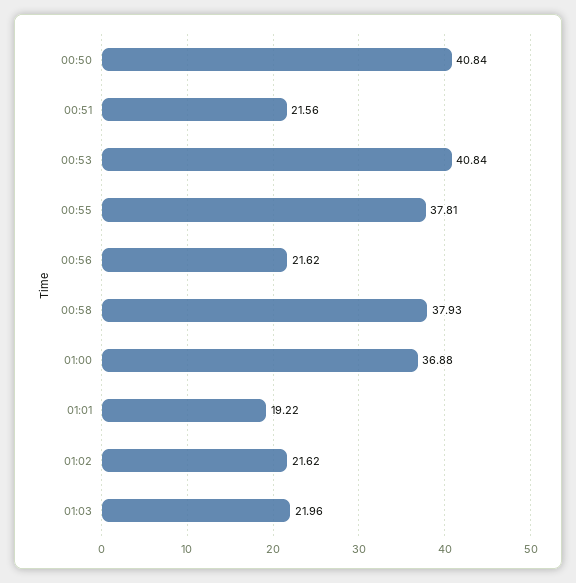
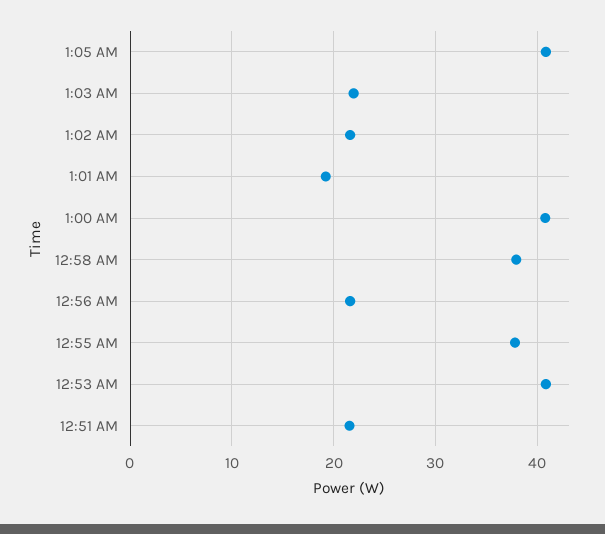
00:50: 40.84 -> none
01:00: 36.88 -> 41
1:05 AM: none -> 41

